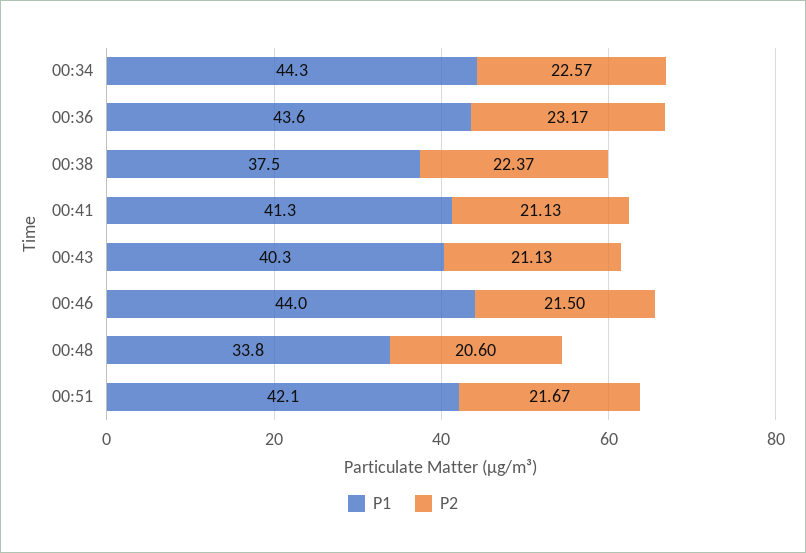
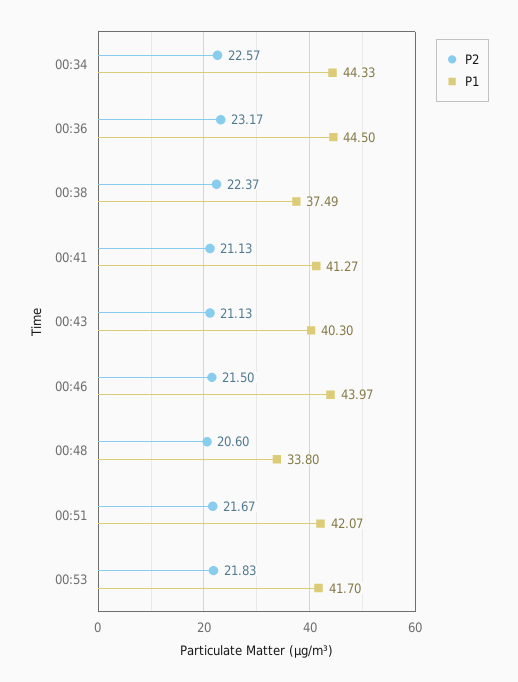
P1, 00:36: 43.6 -> 44.5
P2, 00:53: none -> 21.83
P1, 00:53: none -> 41.7

